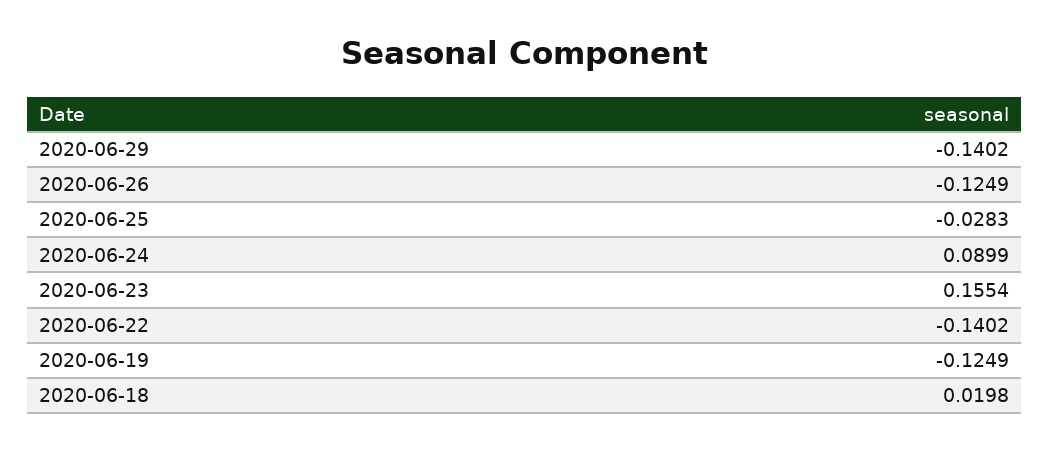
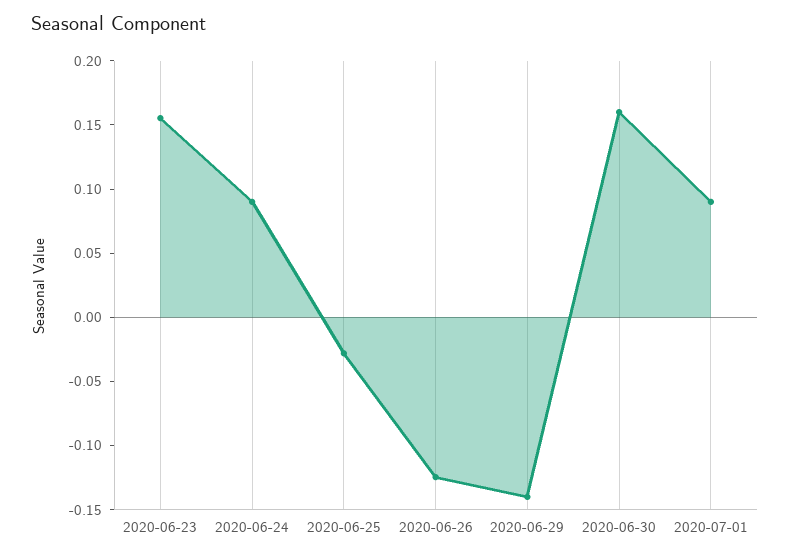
2020-06-22: -0.1402 -> none
2020-06-19: -0.1249 -> none
2020-06-18: 0.0198 -> none
2020-06-30: none -> 0.16
2020-07-01: none -> 0.09

